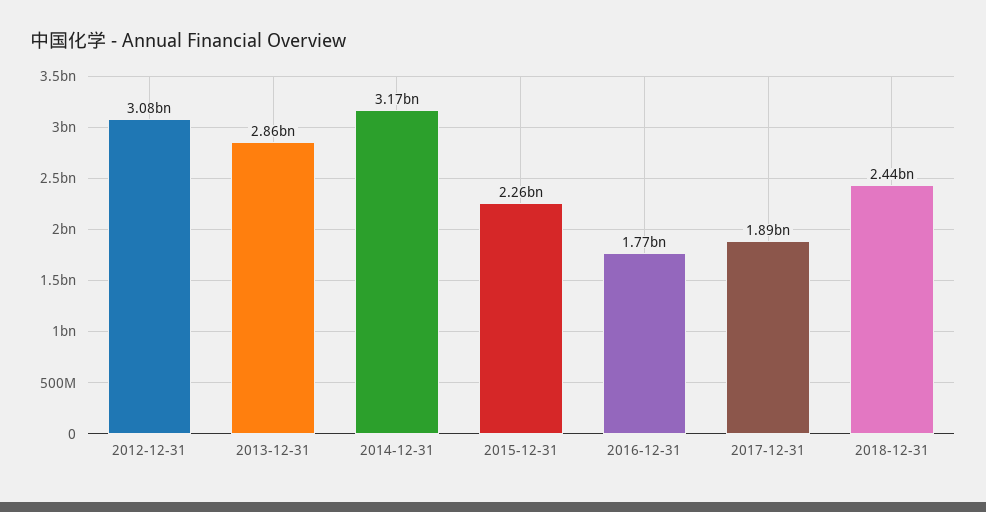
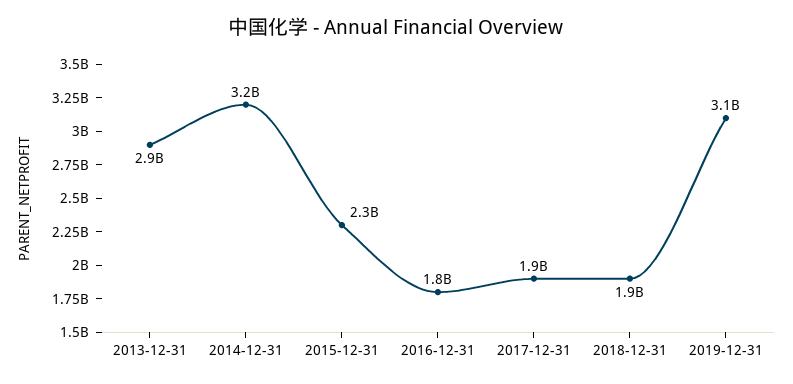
2012-12-31: 3080000000 -> none
2018-12-31: 2440000000 -> 1900000000
2019-12-31: none -> 3100000000

